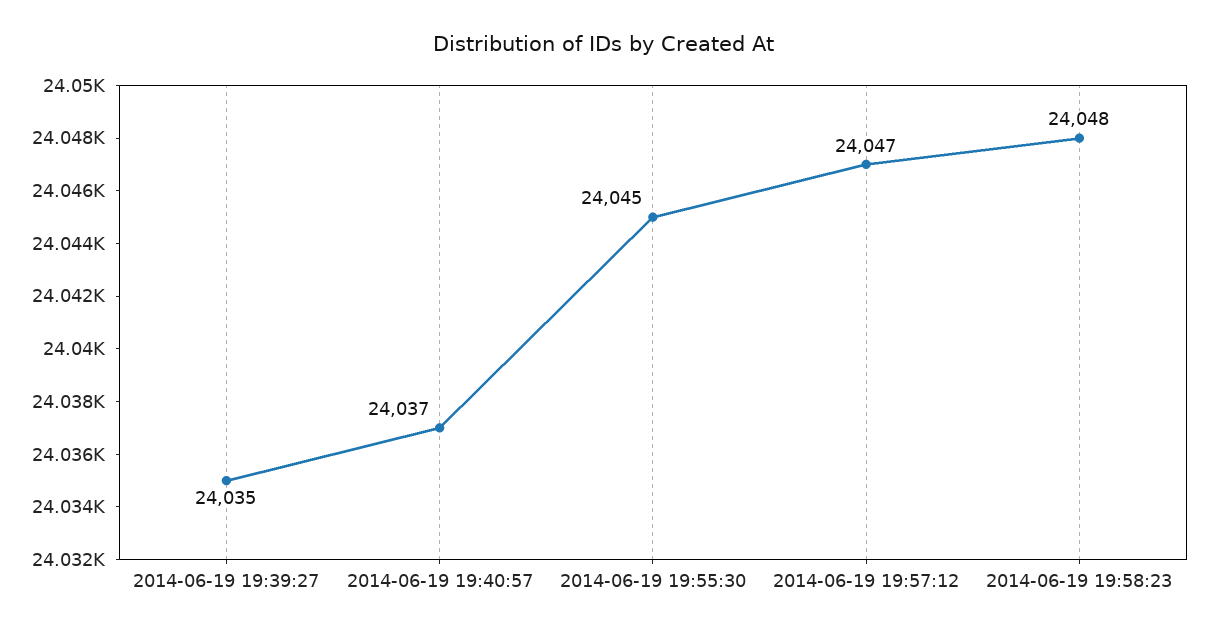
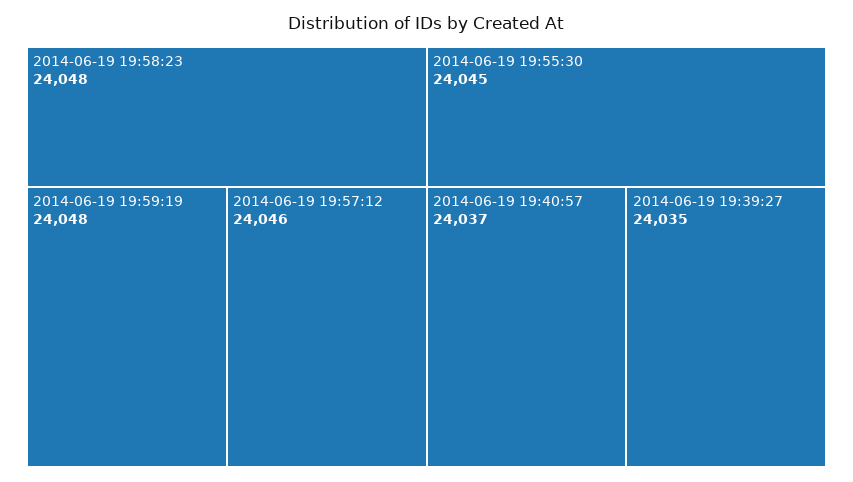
2014-06-19 19:57:12: 24047 -> 24046
2014-06-19 19:59:19: none -> 24048

